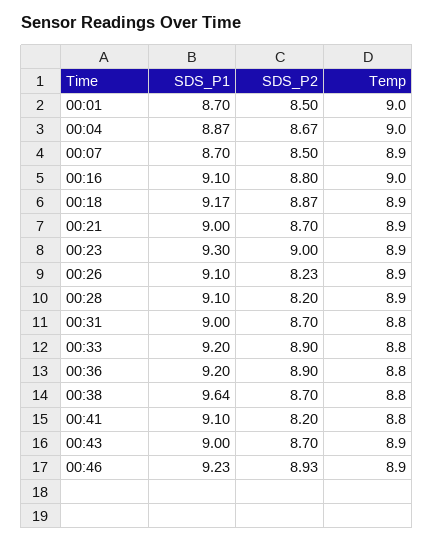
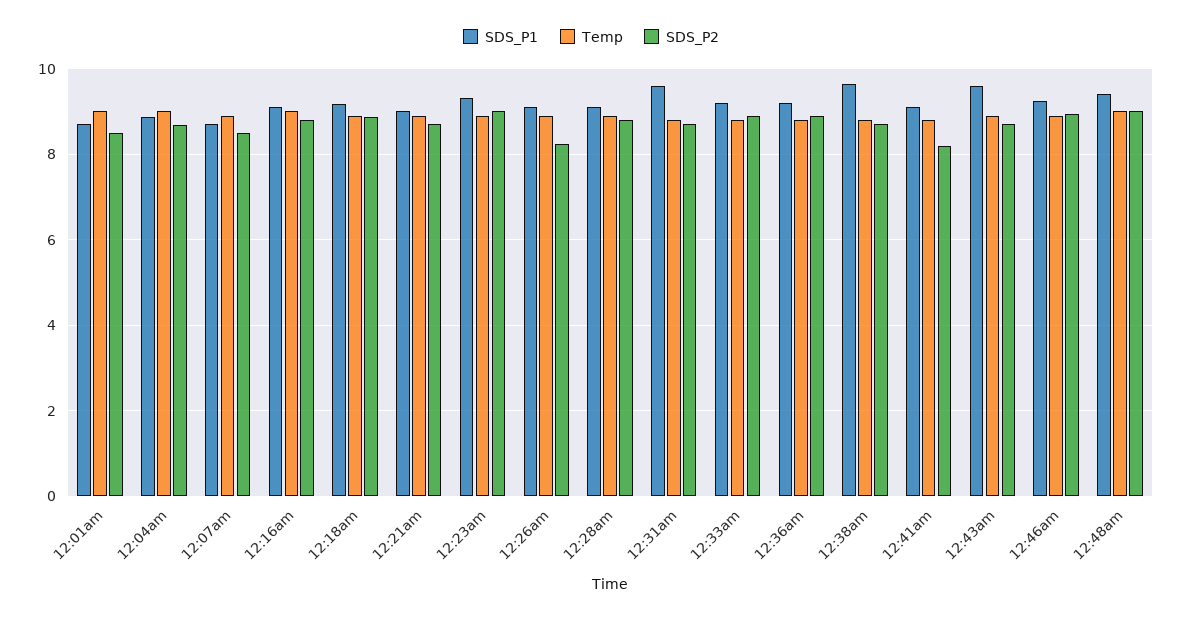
SDS_P2, 00:28: 8.2 -> 8.8
SDS_P1, 00:31: 9 -> 9.6
SDS_P1, 00:43: 9 -> 9.6
SDS_P1, 12:48am: none -> 9.4
Temp, 12:48am: none -> 9
SDS_P2, 12:48am: none -> 9

